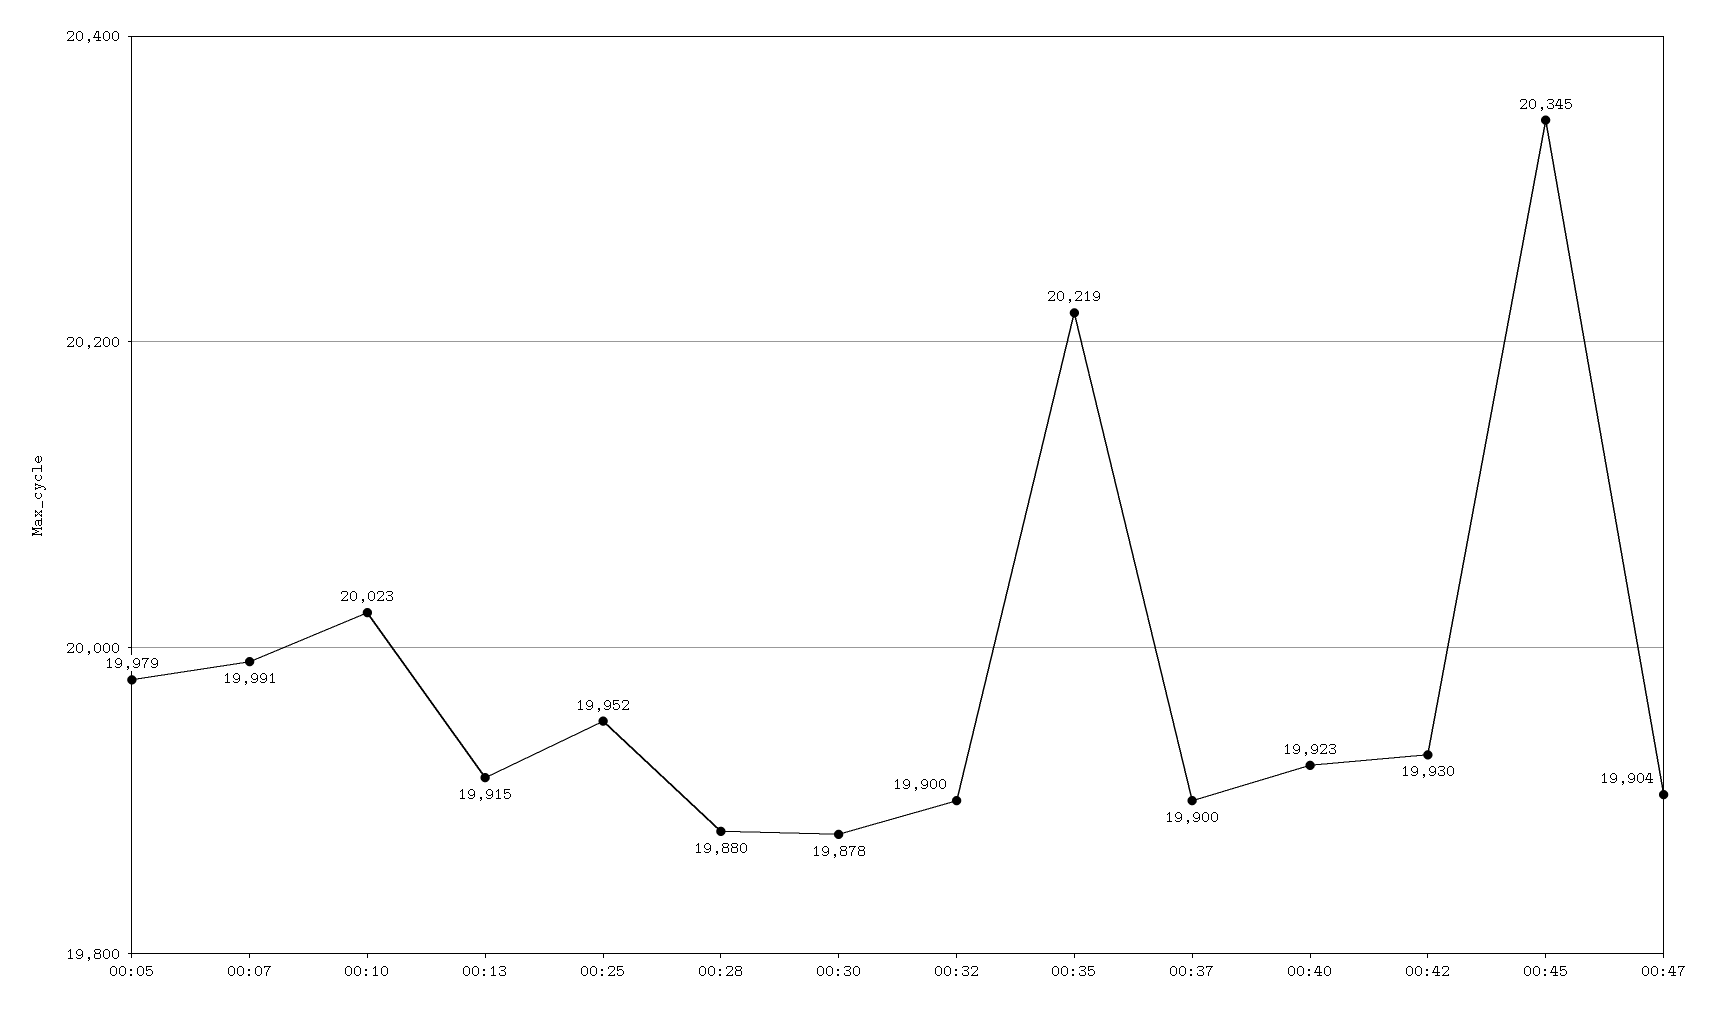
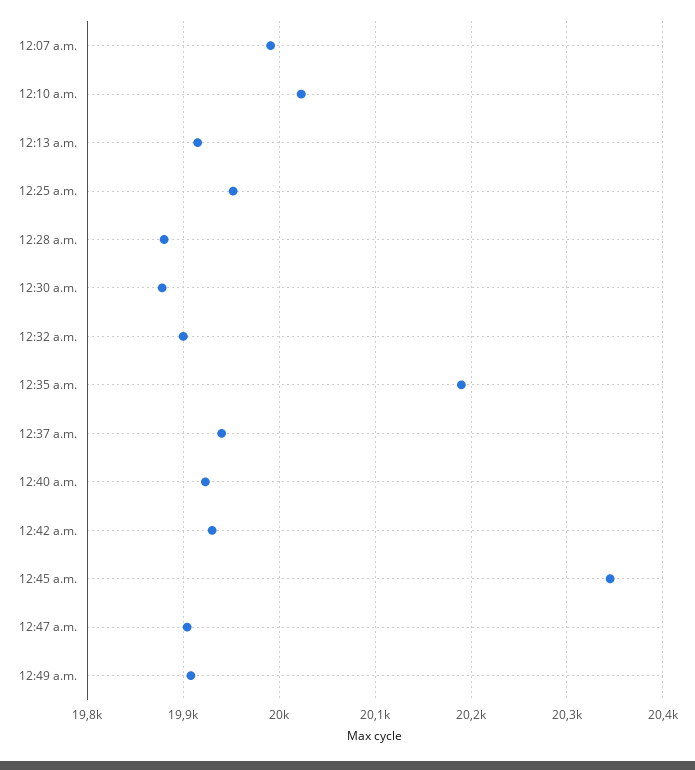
00:05: 19979 -> none
00:35: 20219 -> 20190
00:37: 19900 -> 19940
12:49 a.m.: none -> 19910

